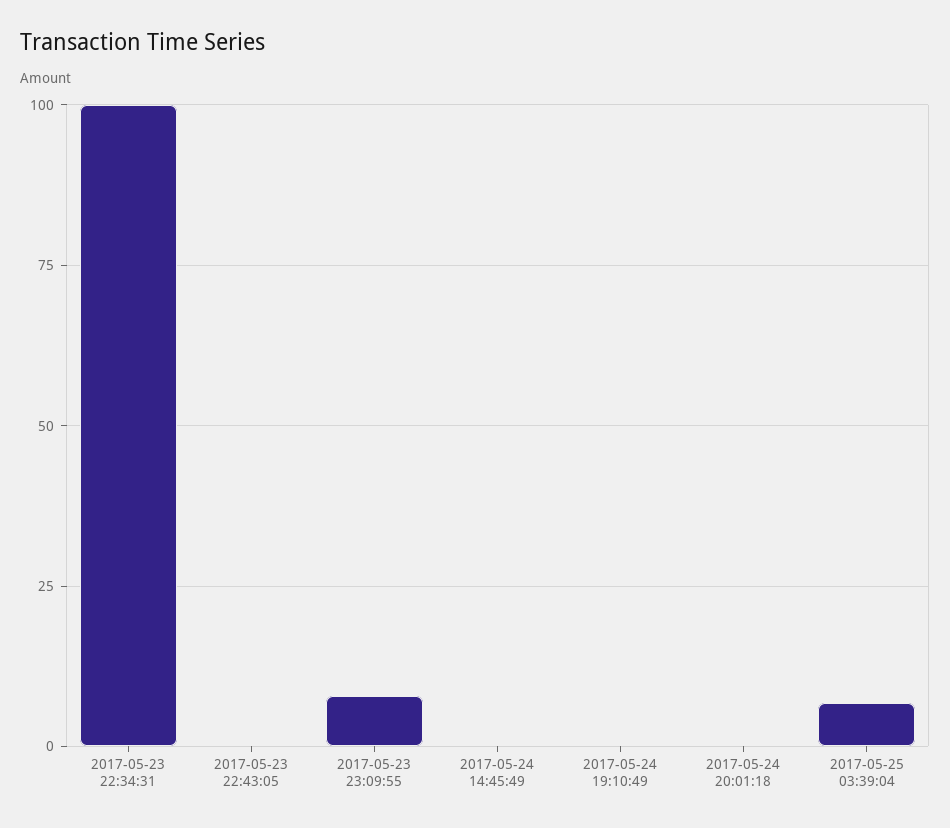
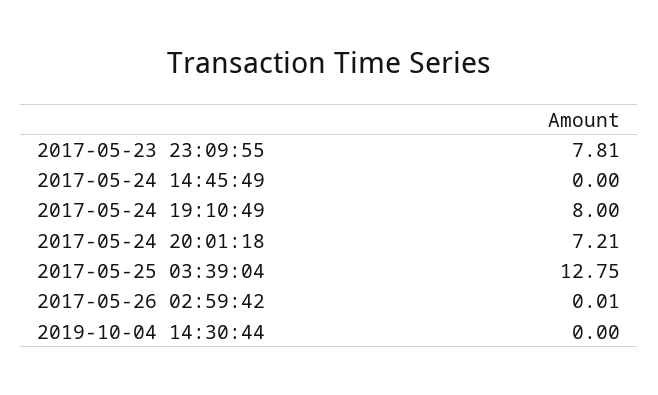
2017-05-23 22:34:31: 100 -> none
2017-05-23 22:43:05: 0 -> none
2017-05-24 19:10:49: 0 -> 8
2017-05-24 20:01:18: 0 -> 7.21
2017-05-25 03:39:04: 7.5 -> 12.75
2017-05-26 02:59:42: none -> 0.01
2019-10-04 14:30:44: none -> 0

